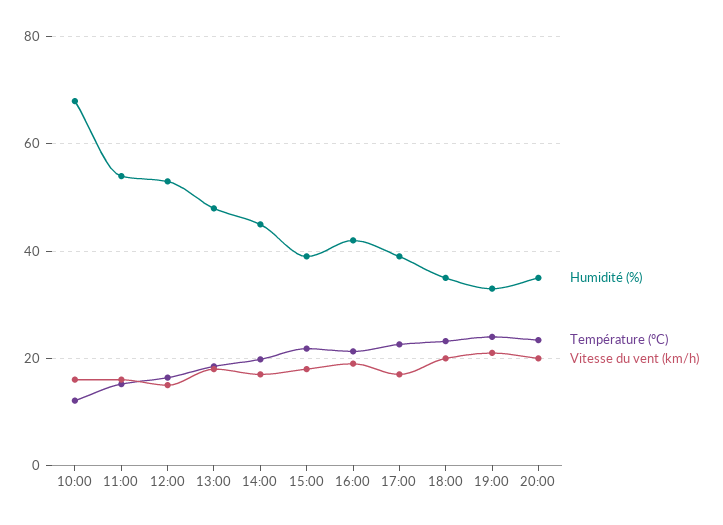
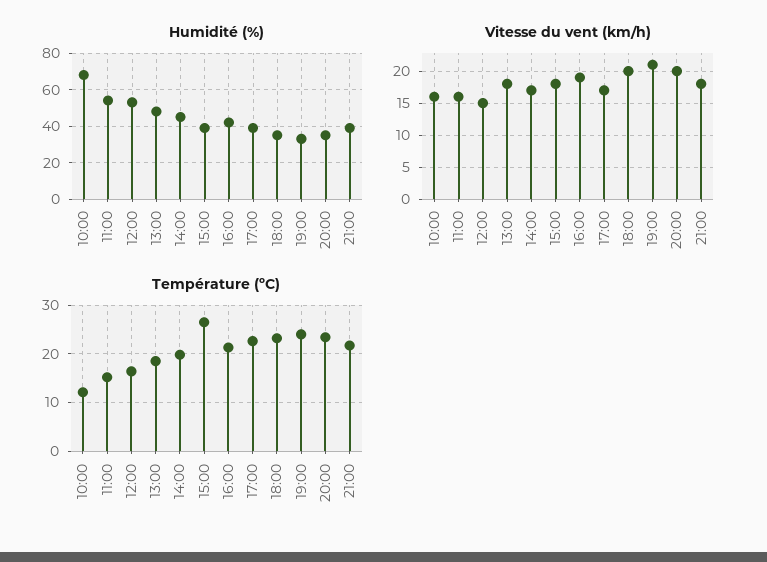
Température (ºC), 15:00: 22 -> 26
Humidité (%), 21:00: none -> 40
Vitesse du vent (km/h), 21:00: none -> 18
Température (ºC), 21:00: none -> 22

